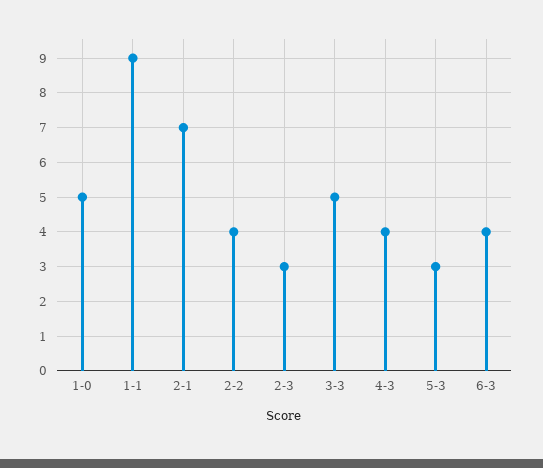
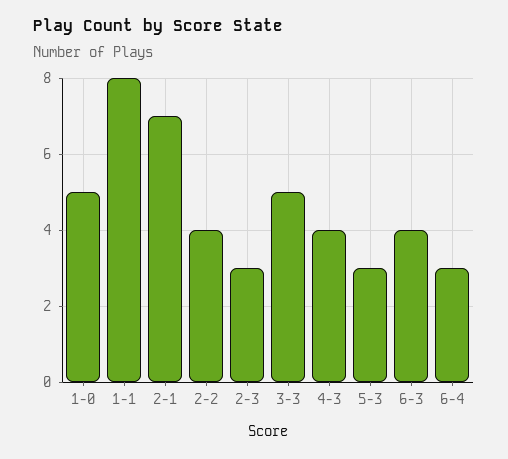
1-1: 9 -> 8
6-4: none -> 3

